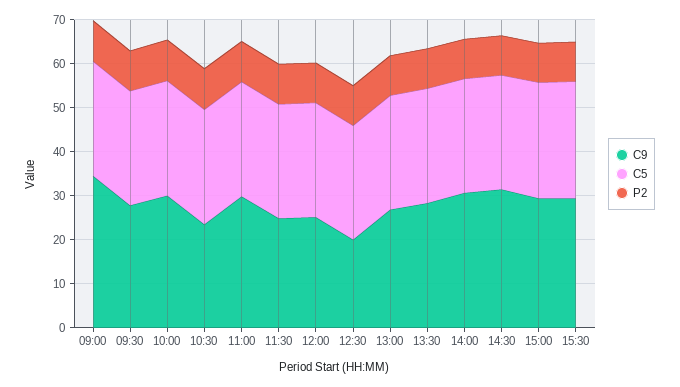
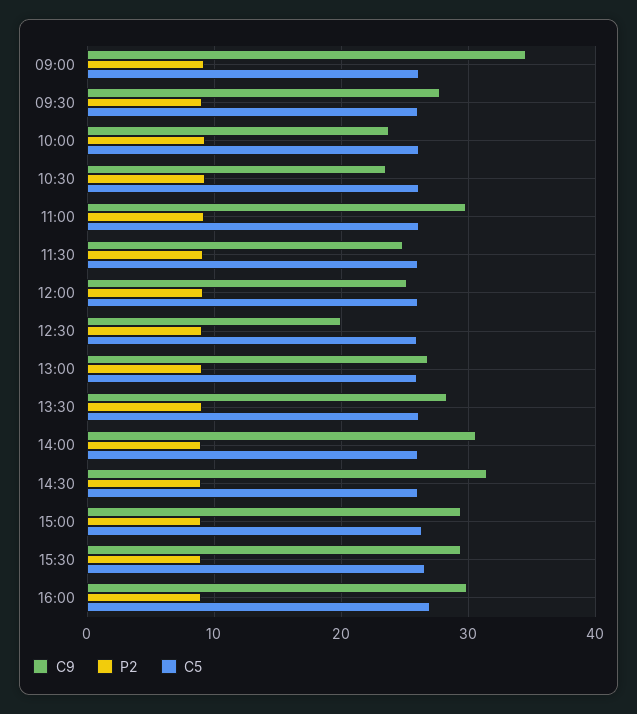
C9, 10:00: 30 -> 24
C9, 16:00: none -> 30
P2, 16:00: none -> 9
C5, 16:00: none -> 27

